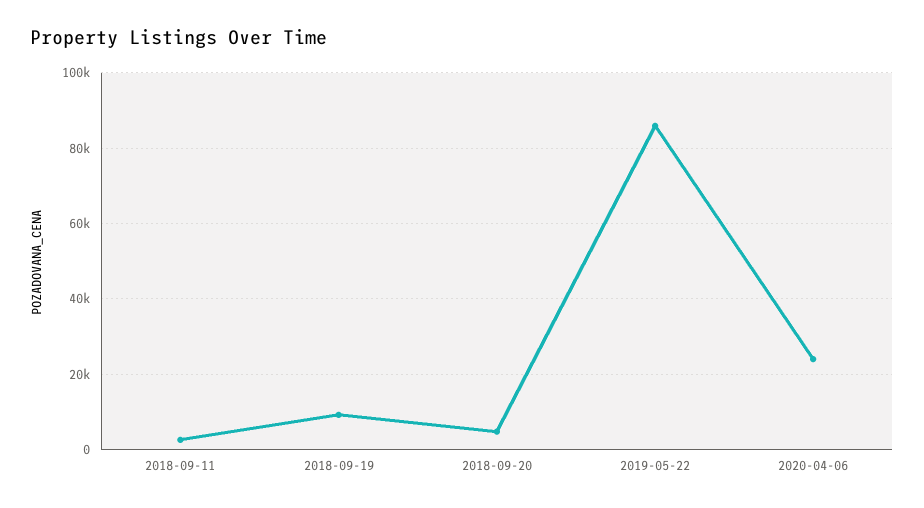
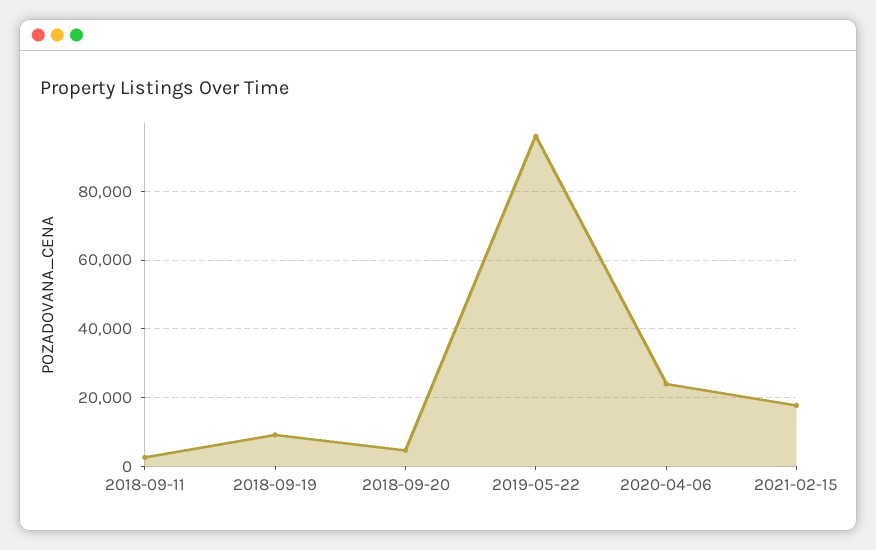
2019-05-22: 86000 -> 96000
2021-02-15: none -> 18000

